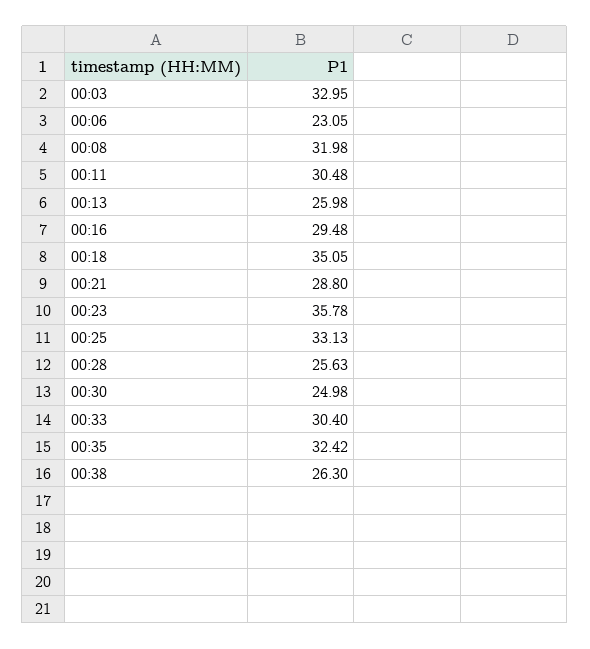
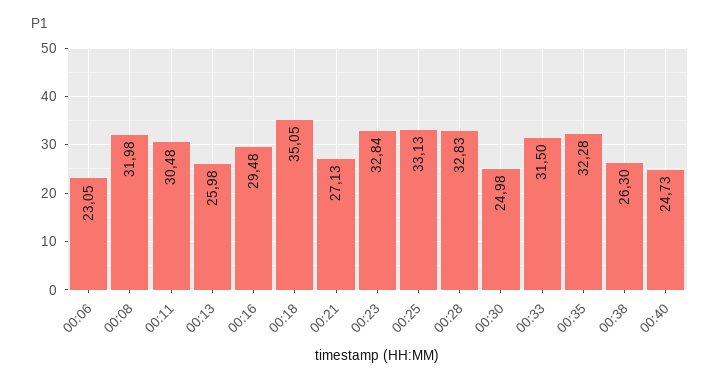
00:03: 32.95 -> none
00:21: 28.8 -> 27.13
00:23: 35.78 -> 32.84
00:28: 25.63 -> 32.83
00:33: 30.4 -> 31.5
00:35: 32.42 -> 32.28
00:40: none -> 24.73

